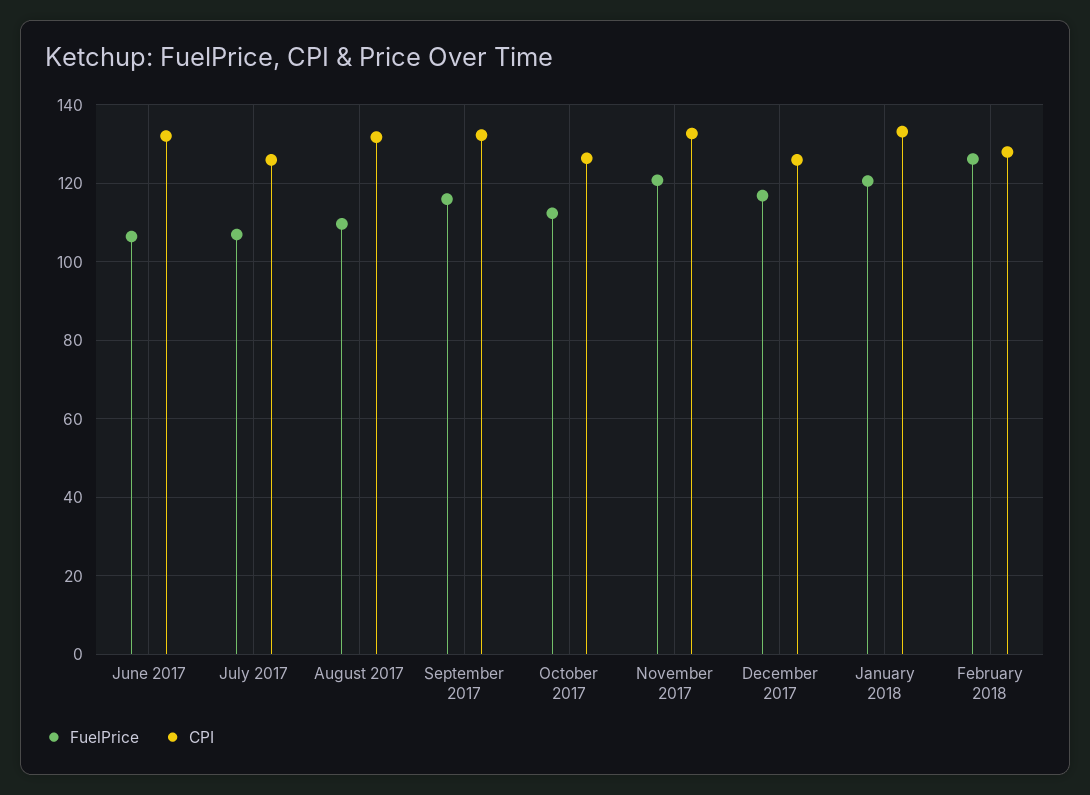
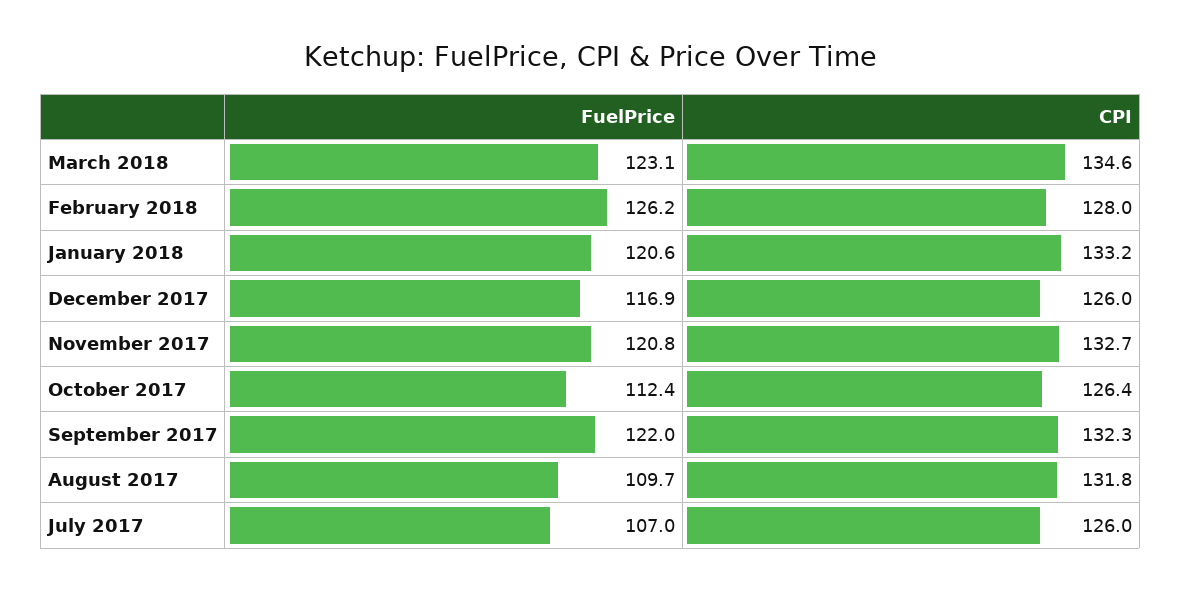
FuelPrice, June 2017: 106 -> none
CPI, June 2017: 132 -> none
FuelPrice, September 2017: 116 -> 122
FuelPrice, March 2018: none -> 123.1
CPI, March 2018: none -> 134.6

